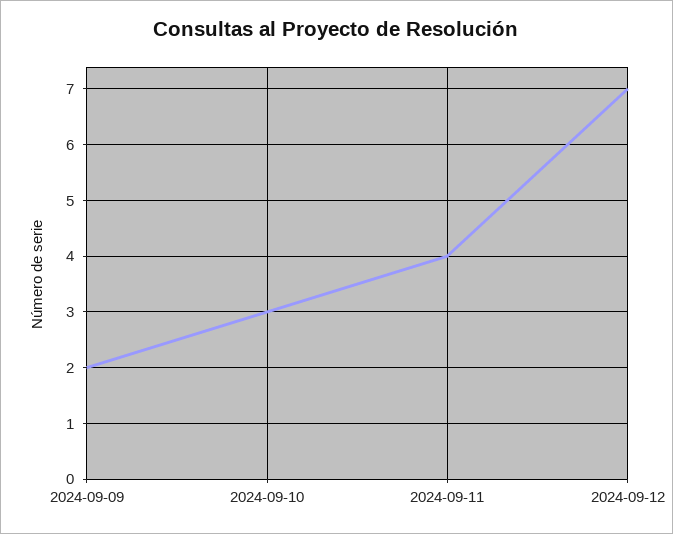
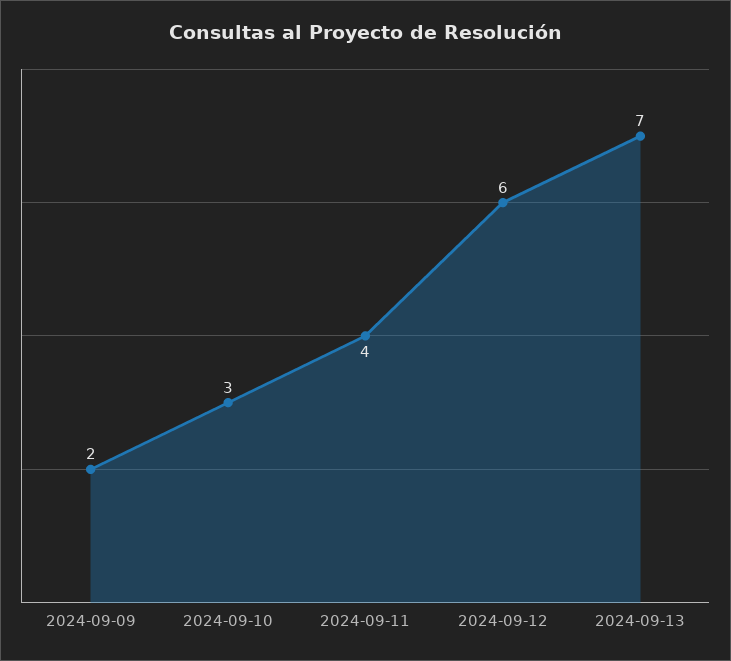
2024-09-12: 7 -> 6
2024-09-13: none -> 7

